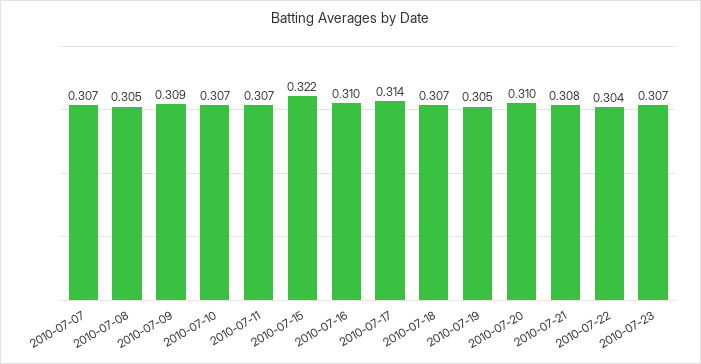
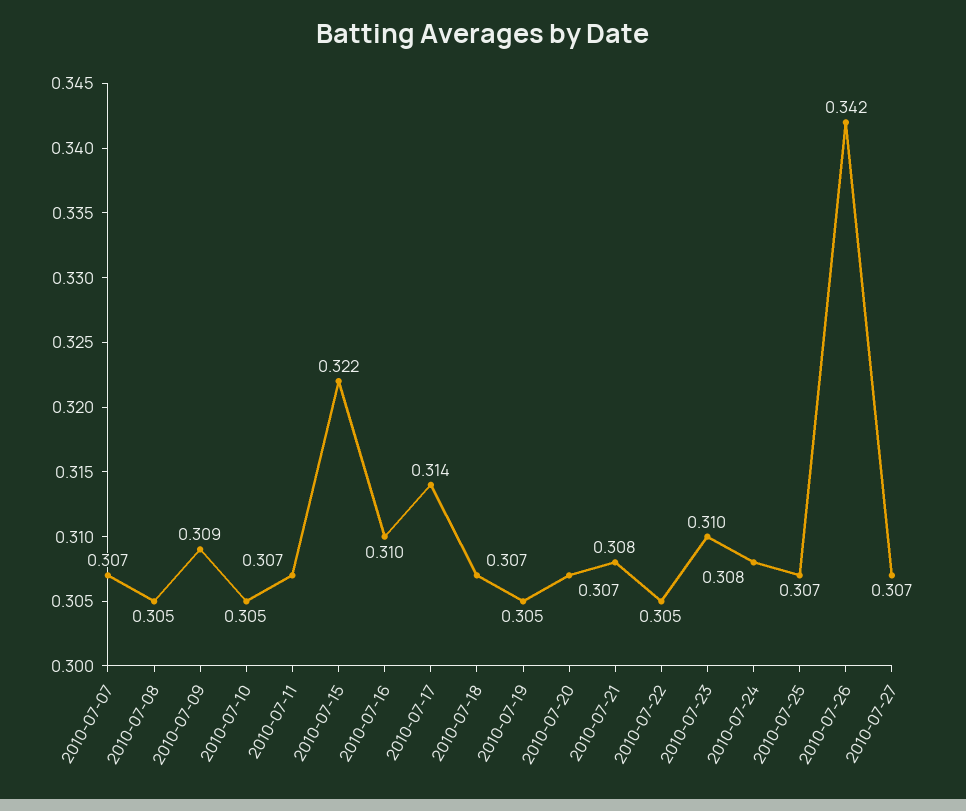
2010-07-10: 0.307 -> 0.305
2010-07-20: 0.31 -> 0.307
2010-07-22: 0.304 -> 0.305
2010-07-23: 0.307 -> 0.31
2010-07-24: none -> 0.308
2010-07-25: none -> 0.307
2010-07-26: none -> 0.342
2010-07-27: none -> 0.307

